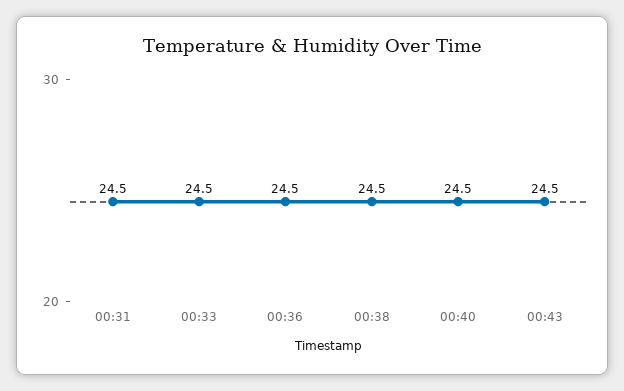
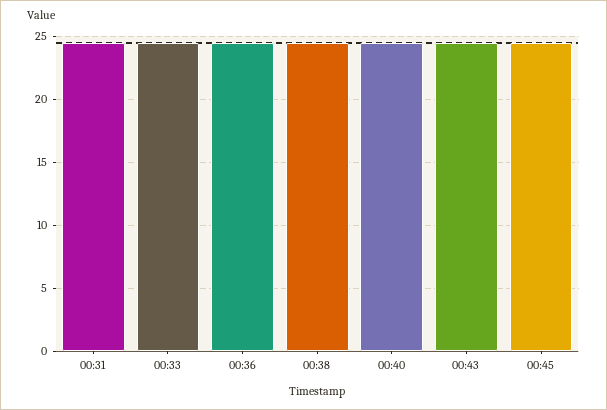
00:45: none -> 24.5

